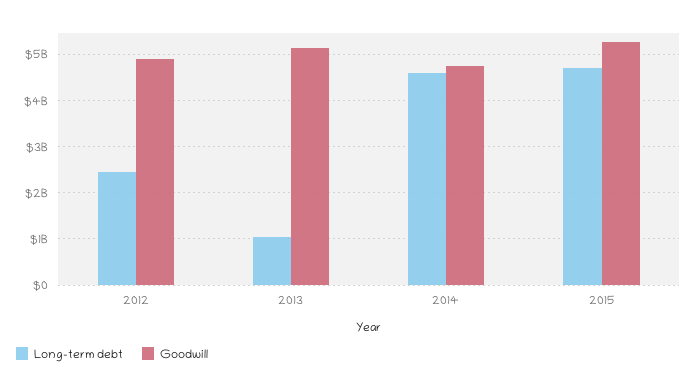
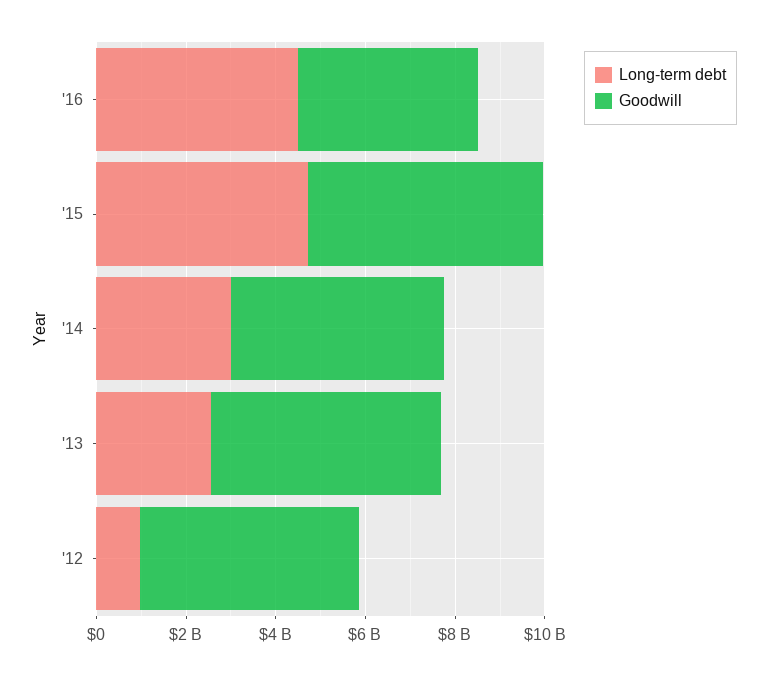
Long-term debt, 2012: 2400000000 -> 1000000000
Long-term debt, 2013: 1000000000 -> 2500000000
Long-term debt, 2014: 4600000000 -> 3000000000
Long-term debt, '16: none -> 4500000000
Goodwill, '16: none -> 4000000000

